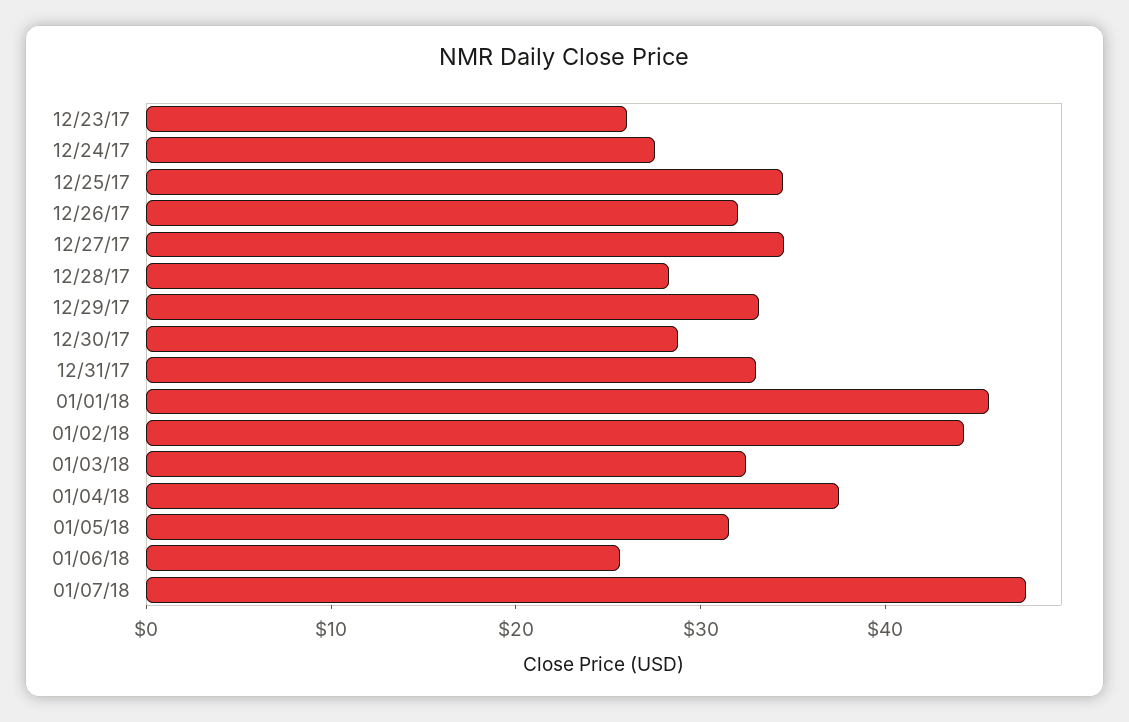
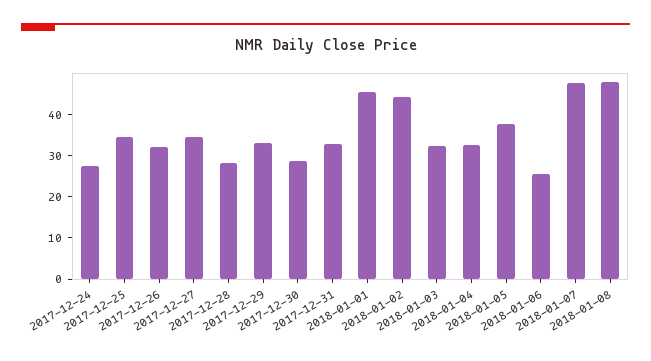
12/23/17: 26 -> none
01/04/18: 38 -> 32
01/05/18: 32 -> 38
2018-01-08: none -> 48

